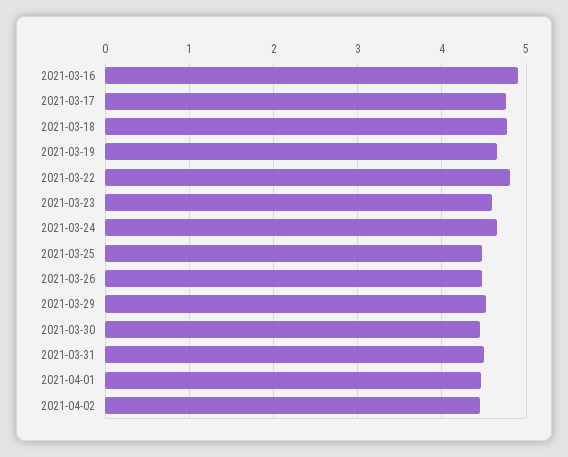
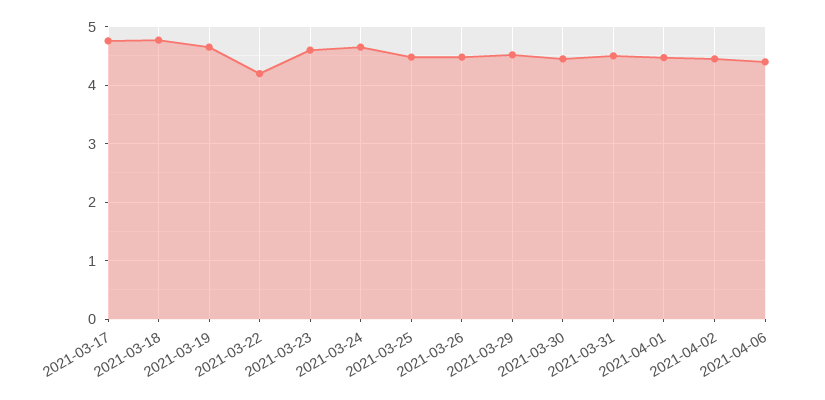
2021-03-16: 4.9 -> none
2021-03-22: 4.8 -> 4.2
2021-04-06: none -> 4.4

